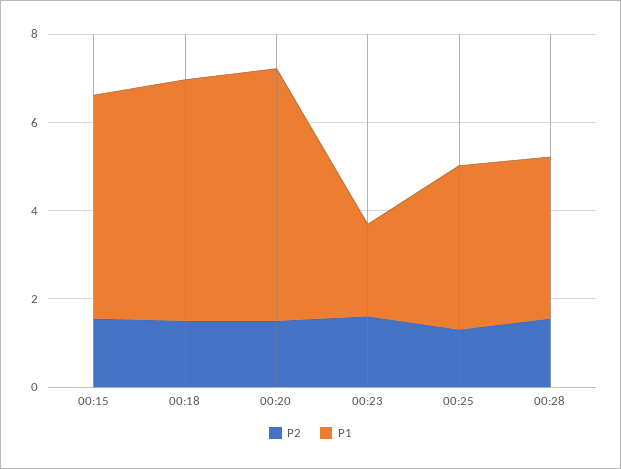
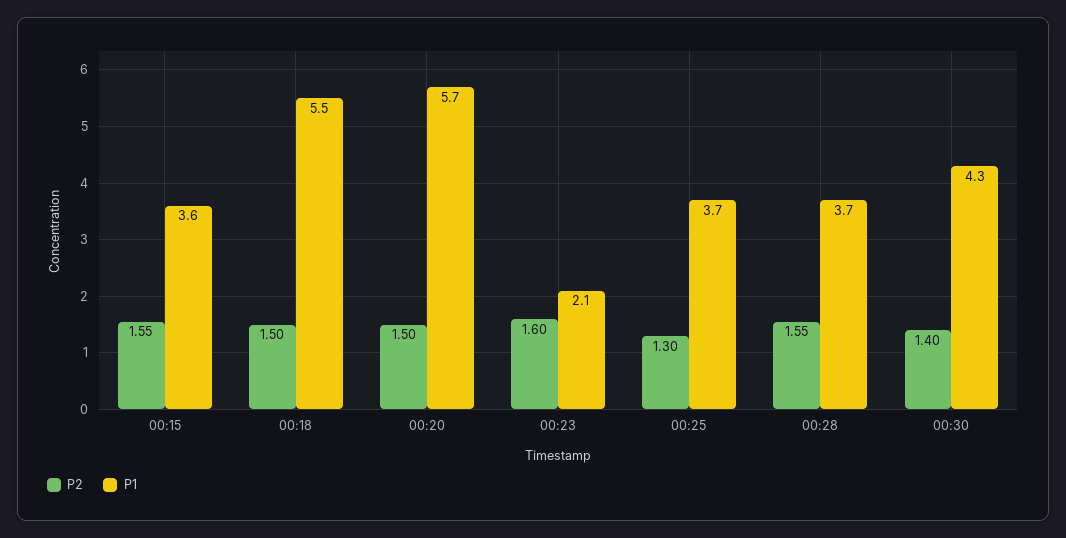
P1, 00:15: 5 -> 3.6
P2, 00:30: none -> 1.4
P1, 00:30: none -> 4.3

